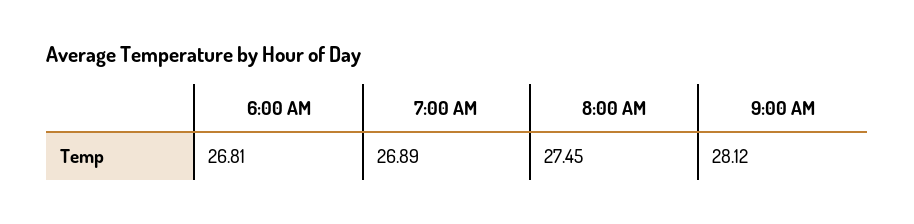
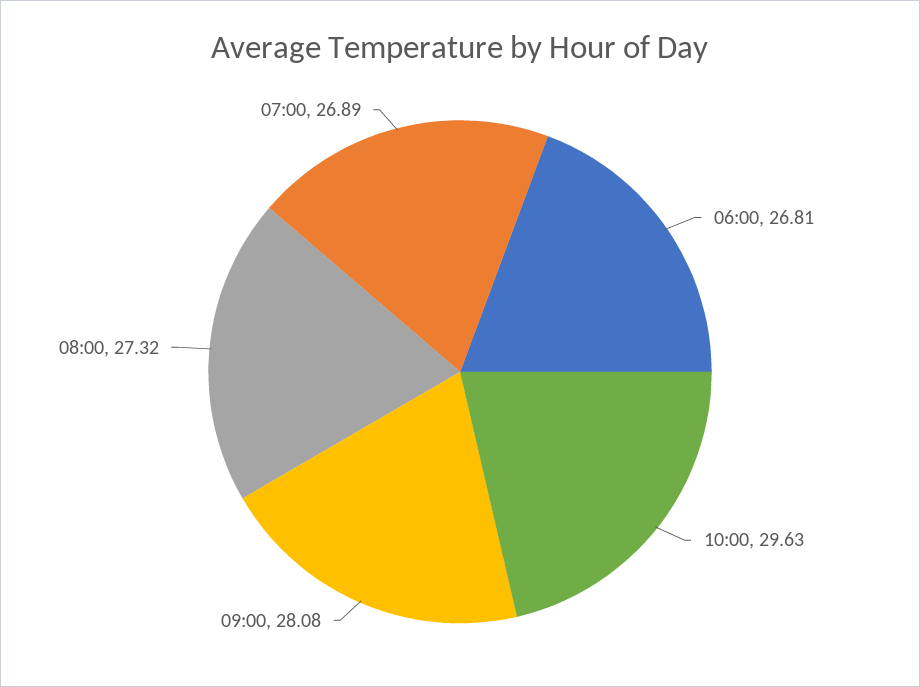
8:00 AM: 27.45 -> 27.32
9:00 AM: 28.12 -> 28.08
10:00: none -> 29.63

